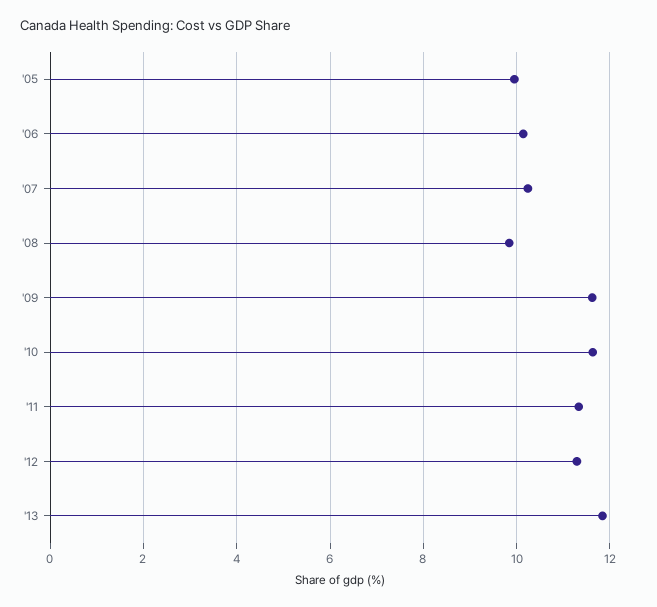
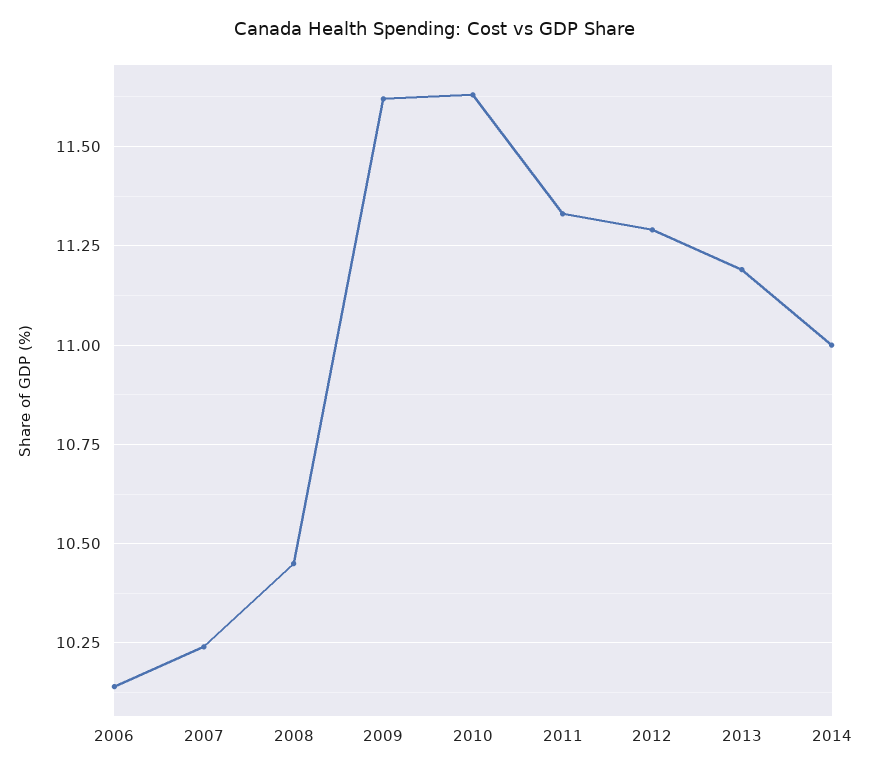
'05: 10 -> none
'08: 9.8 -> 10.45
'13: 11.8 -> 11.2
2014: none -> 11

